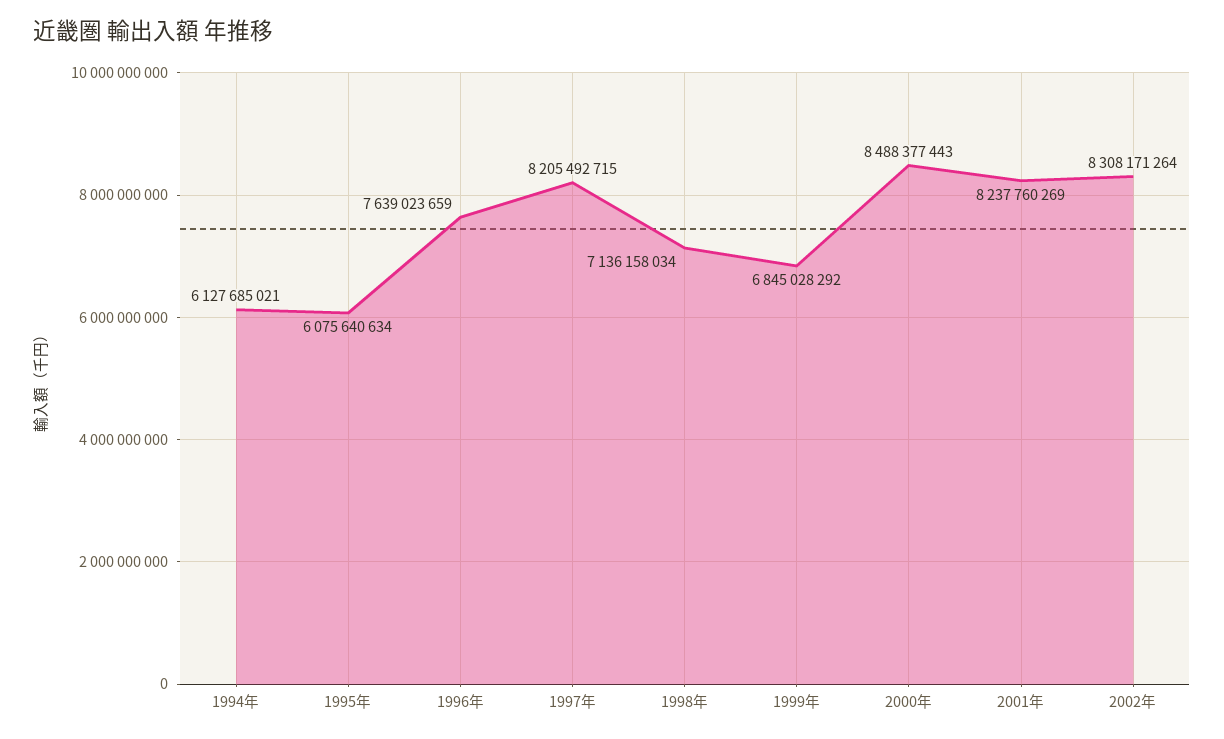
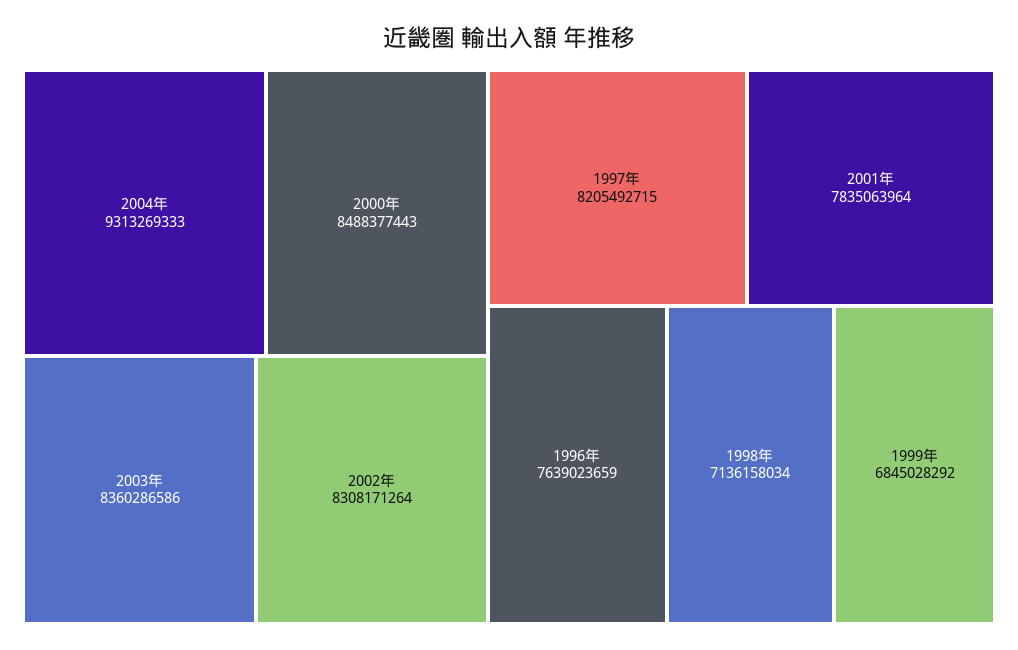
1994年: 6127685021 -> none
1995年: 6075640634 -> none
2001年: 8237760269 -> 7835063964
2004年: none -> 9313269333
2003年: none -> 8360286586

